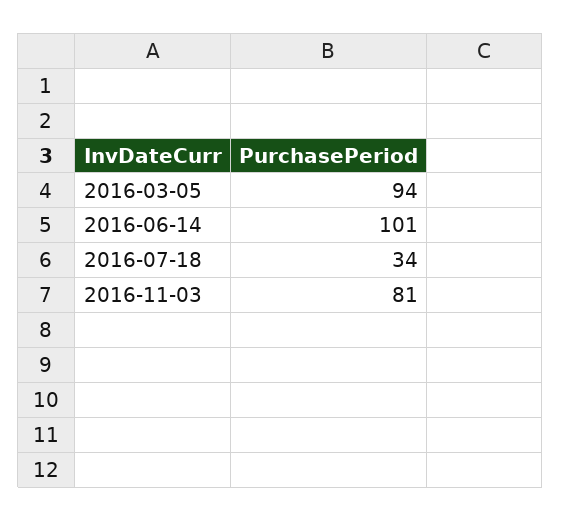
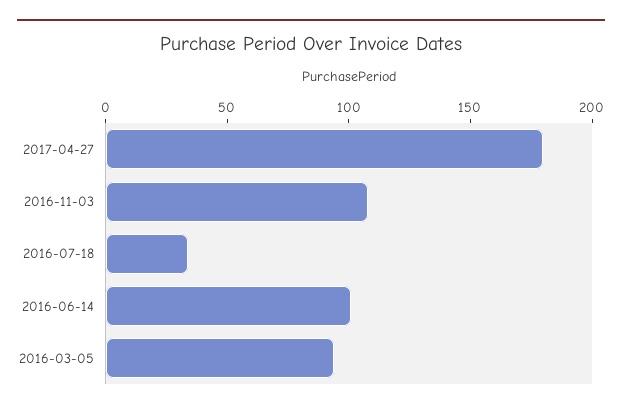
2016-11-03: 81 -> 110
2017-04-27: none -> 180

